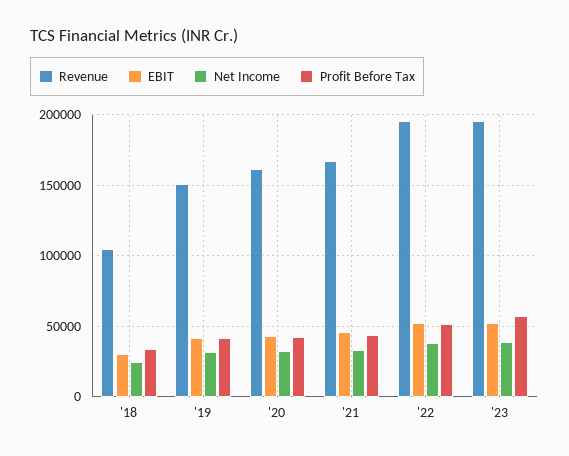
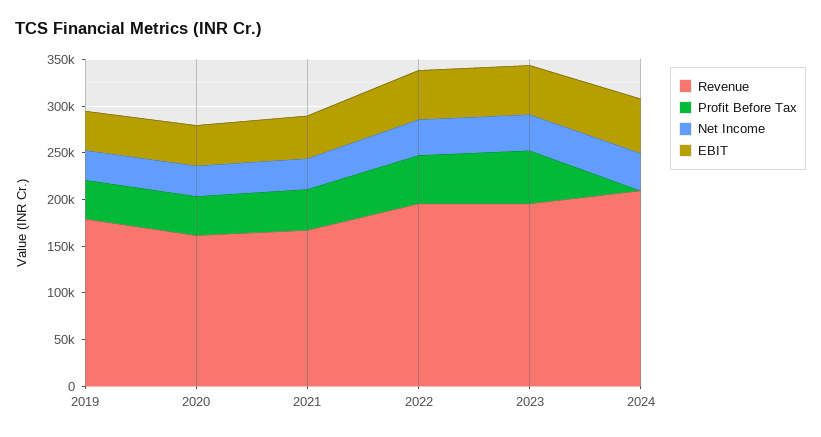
Revenue, '18: 105000 -> none
EBIT, '18: 30000 -> none
Net Income, '18: 25000 -> none
Profit Before Tax, '18: 35000 -> none
Revenue, '19: 150000 -> 180000
Revenue, 2024: none -> 210000
Profit Before Tax, 2024: none -> 0
Net Income, 2024: none -> 40000
EBIT, 2024: none -> 60000

